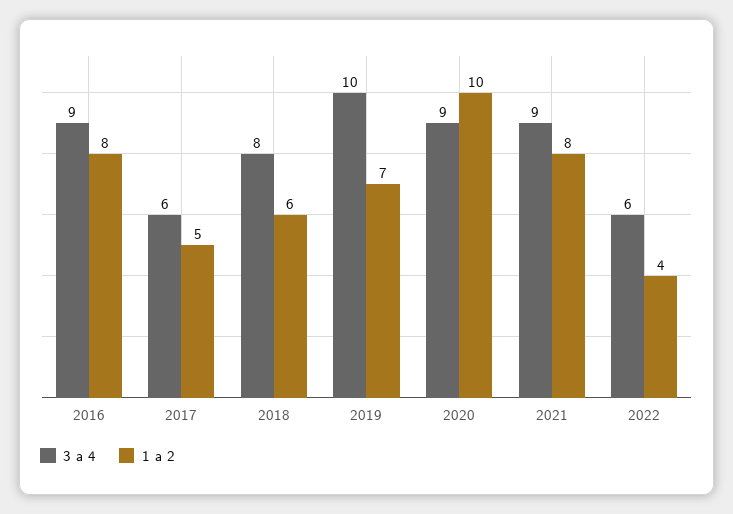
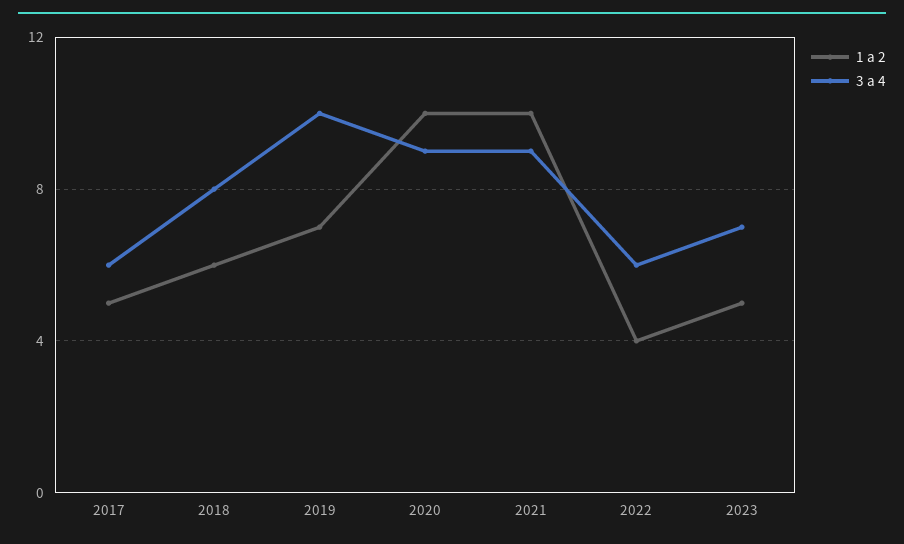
3 a 4, 2016: 9 -> none
1 a 2, 2016: 8 -> none
1 a 2, 2021: 8 -> 10
1 a 2, 2023: none -> 5
3 a 4, 2023: none -> 7

